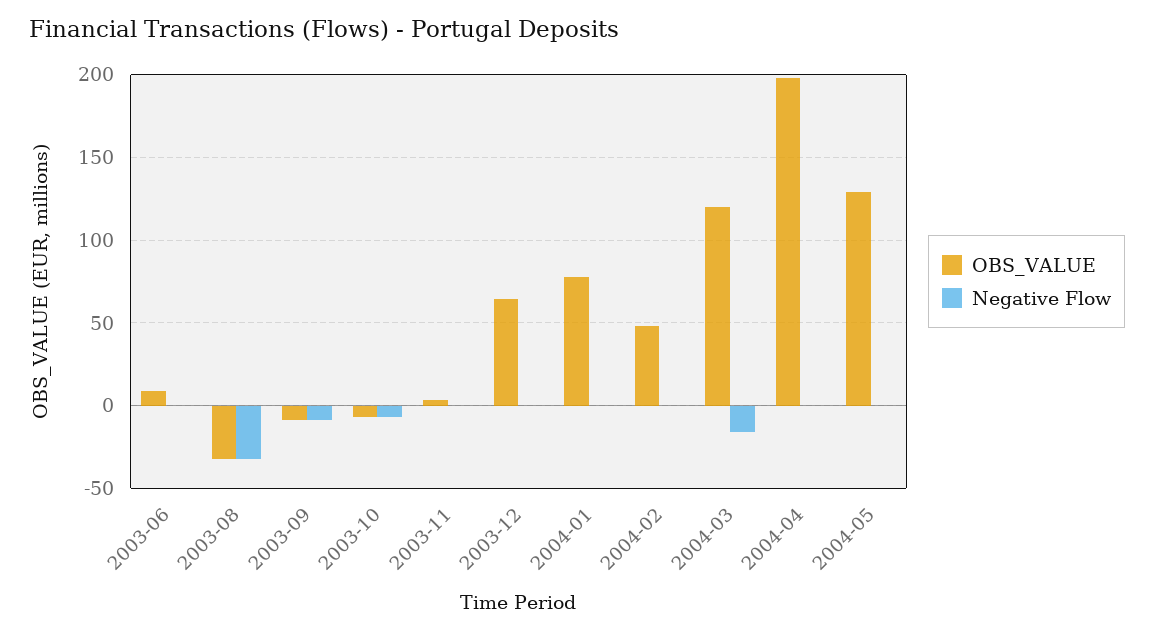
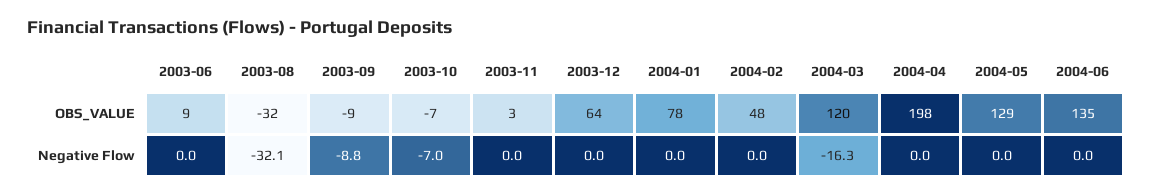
OBS_VALUE, 2004-06: none -> 135
Negative Flow, 2004-06: none -> 0

